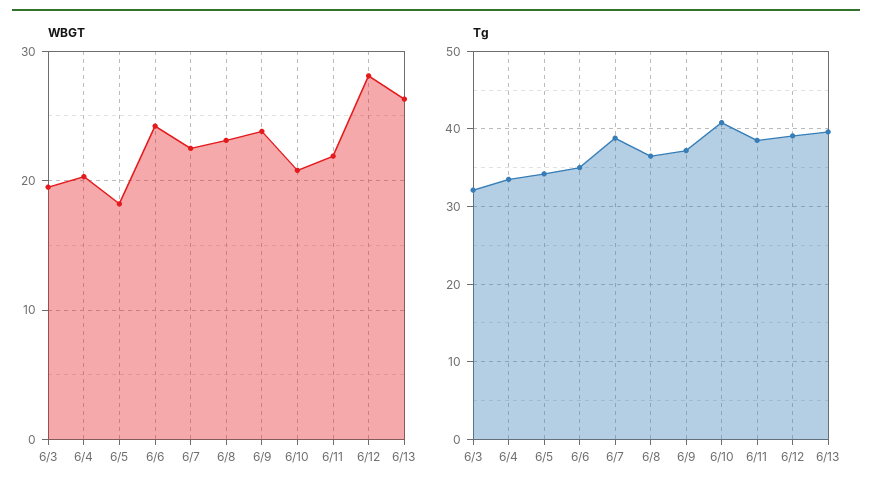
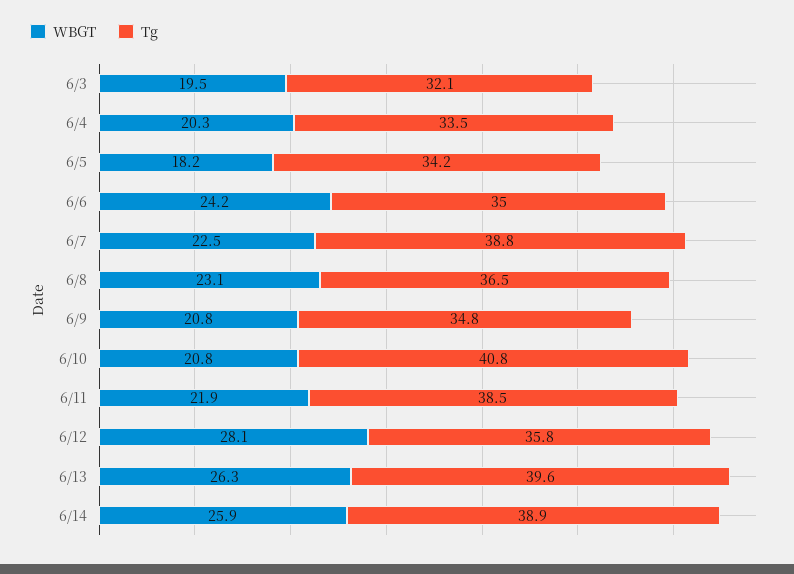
WBGT, 6/9: 24 -> 20.8
Tg, 6/9: 37 -> 34.8
Tg, 6/12: 39 -> 35.8
WBGT, 6/14: none -> 25.9
Tg, 6/14: none -> 38.9

